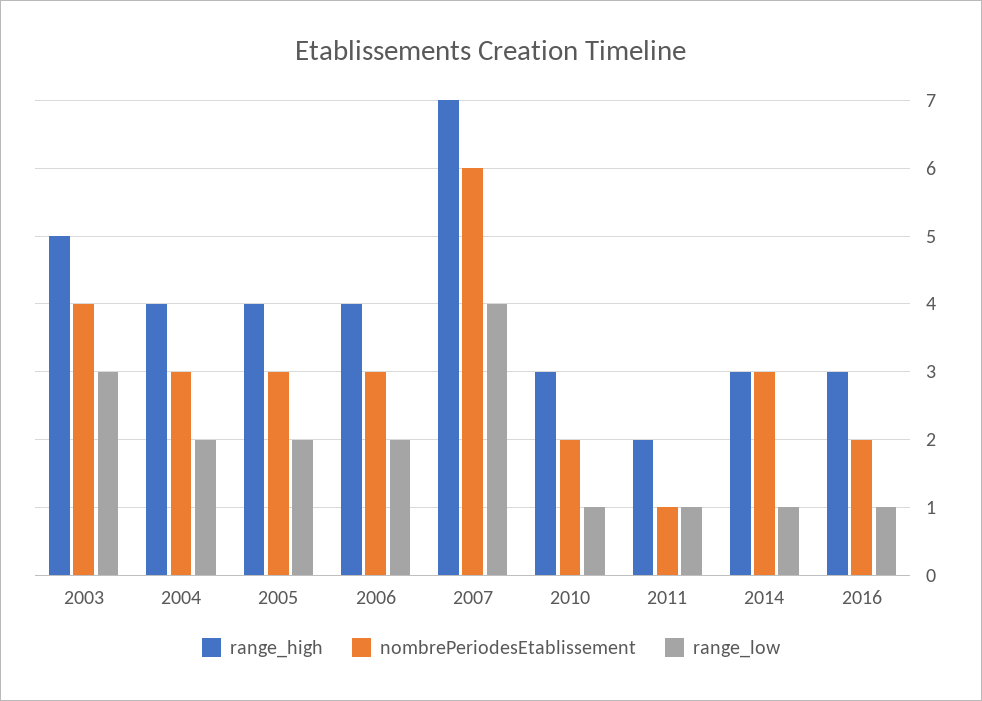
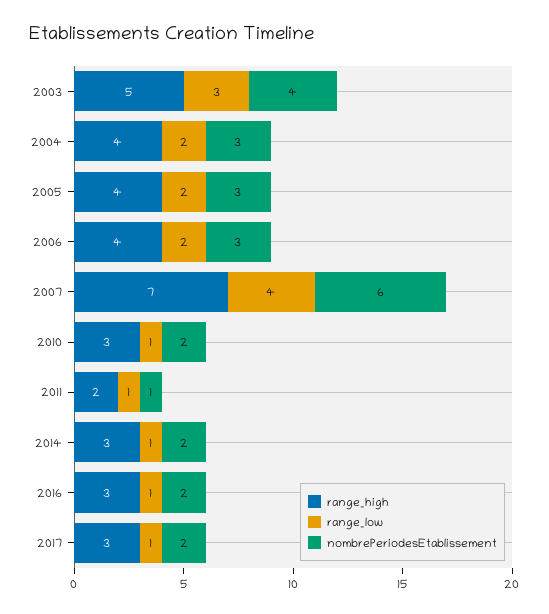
nombrePeriodesEtablissement, 2014: 3 -> 2
range_high, 2017: none -> 3
range_low, 2017: none -> 1
nombrePeriodesEtablissement, 2017: none -> 2

